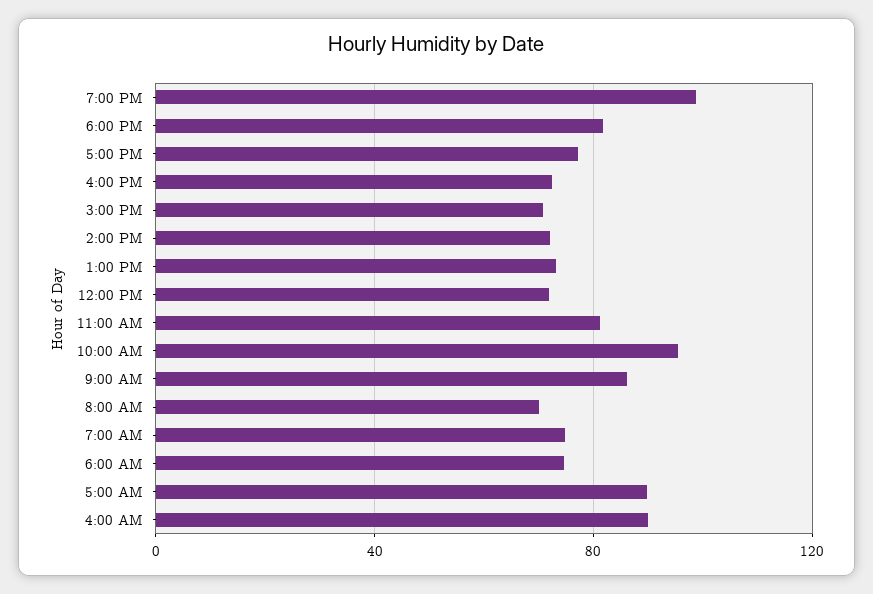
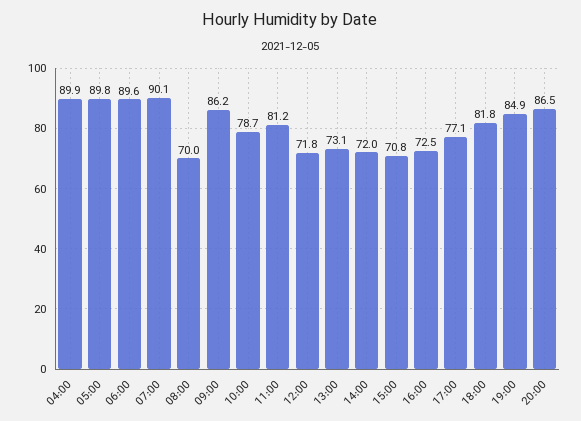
7:00 PM: 100 -> 84.9
10:00 AM: 95 -> 78.7
7:00 AM: 75 -> 90.1
6:00 AM: 75 -> 89.6
20:00: none -> 86.5

